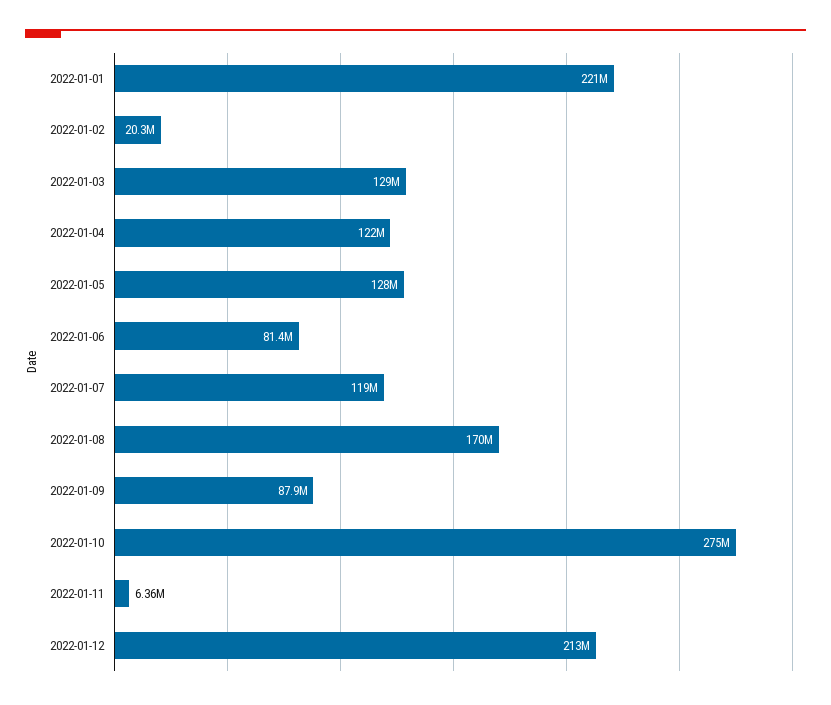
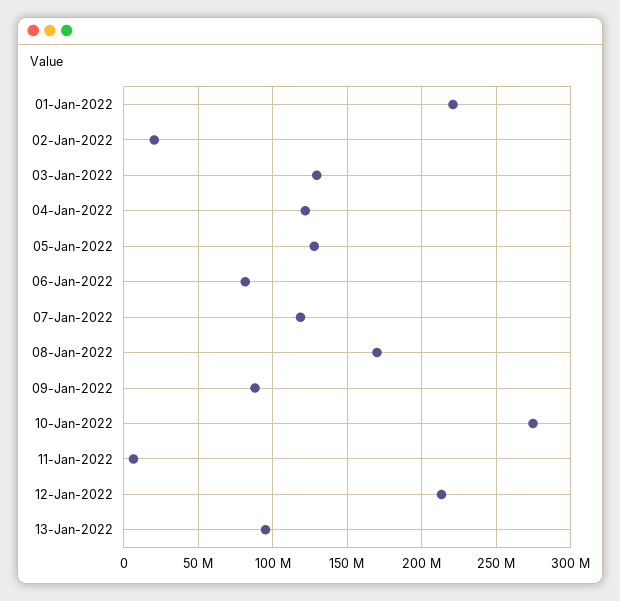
13-Jan-2022: none -> 95000000

